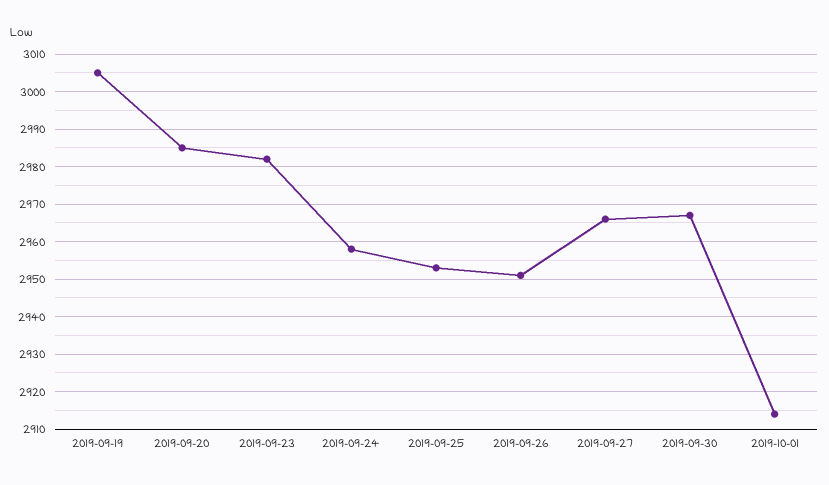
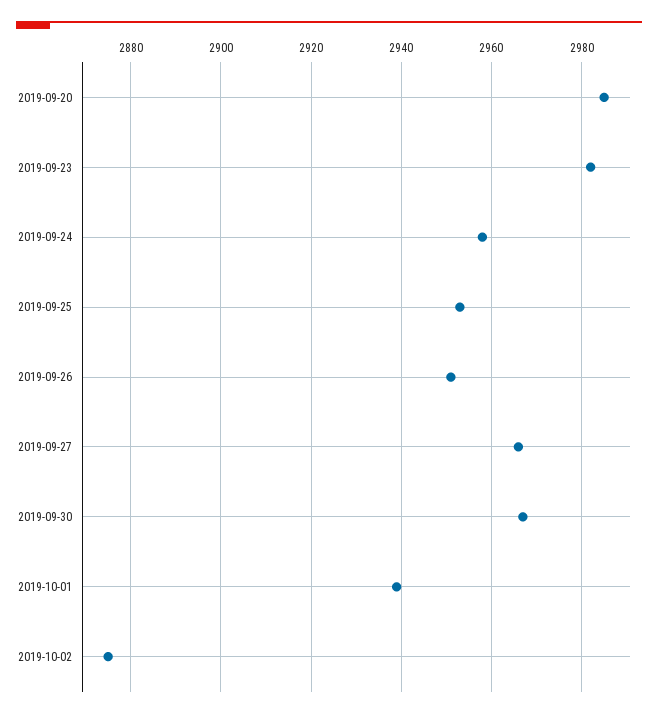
2019-09-19: 3005 -> none
2019-10-01: 2915 -> 2940
2019-10-02: none -> 2875

